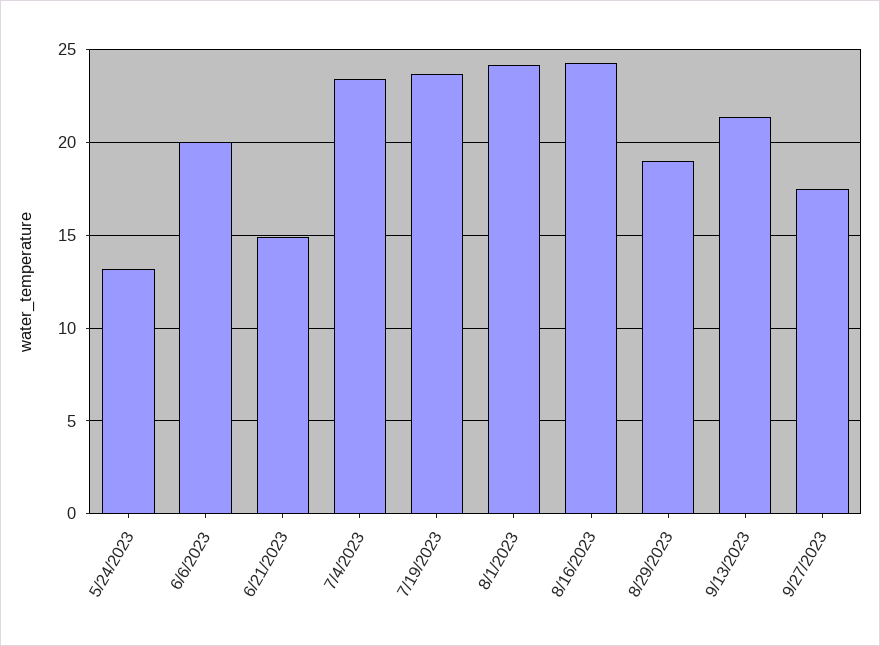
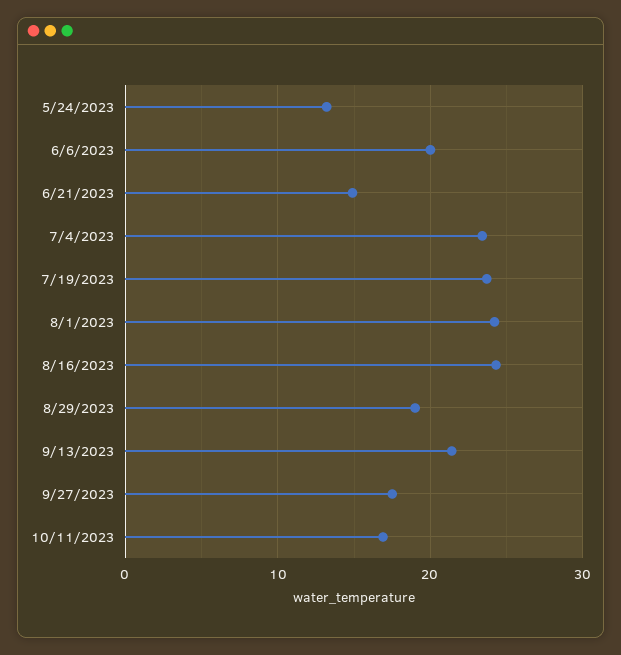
10/11/2023: none -> 17

